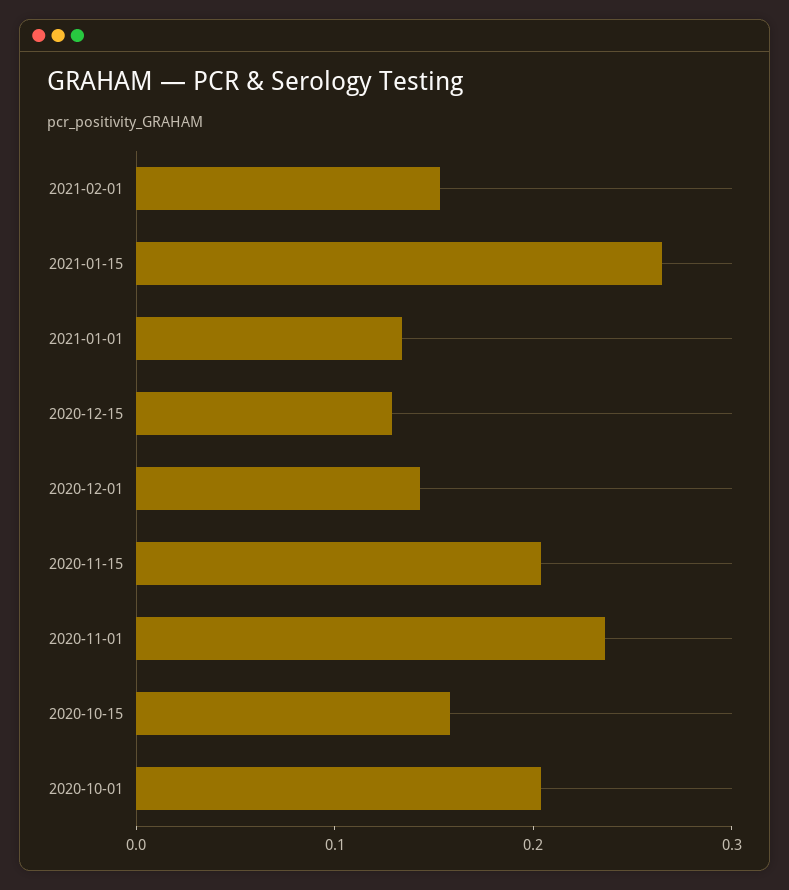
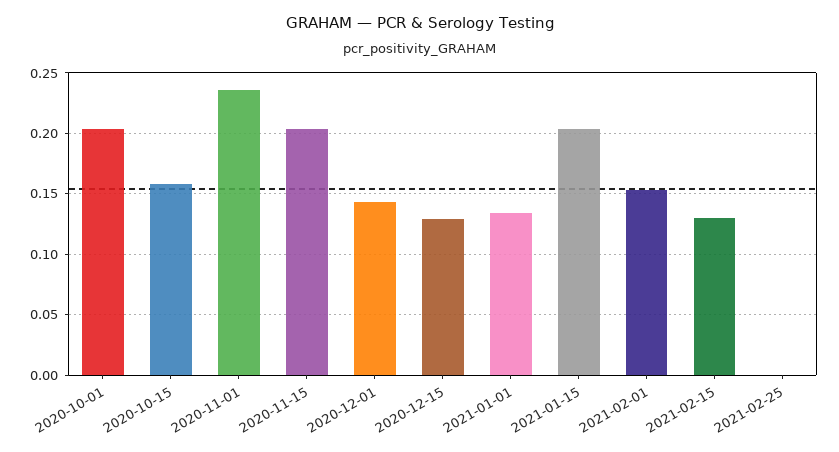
2021-01-15: 0.26 -> 0.205
2021-02-15: none -> 0.13
2021-02-25: none -> 0

